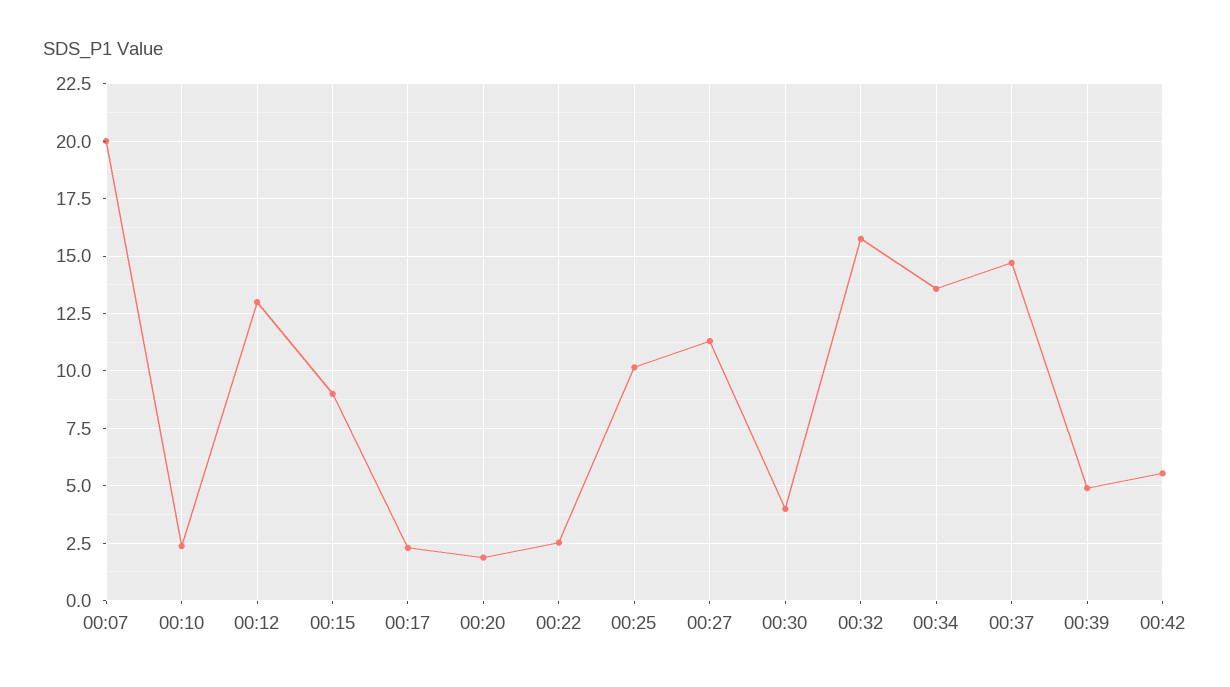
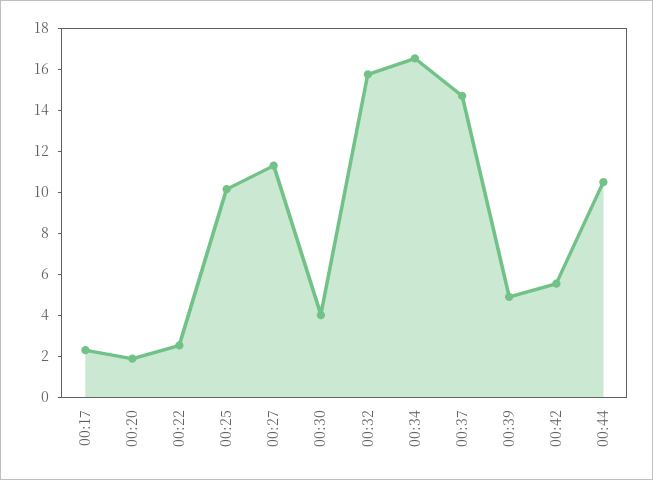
00:07: 20 -> none
00:10: 2.5 -> none
00:12: 13 -> none
00:15: 9 -> none
00:34: 13.5 -> 16.5
00:44: none -> 10.5

